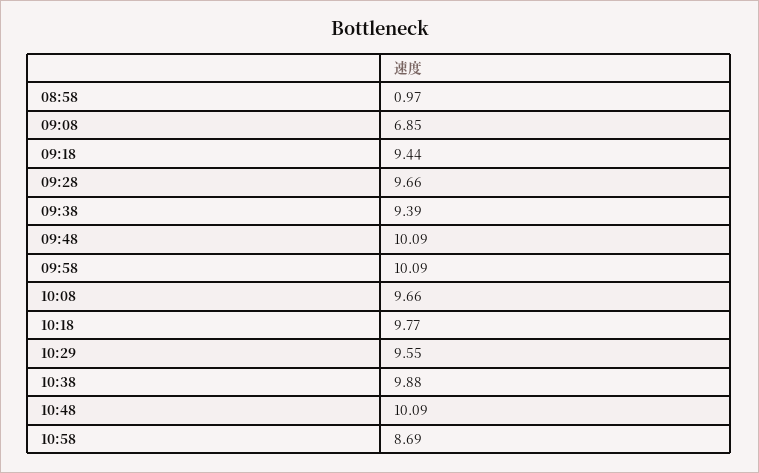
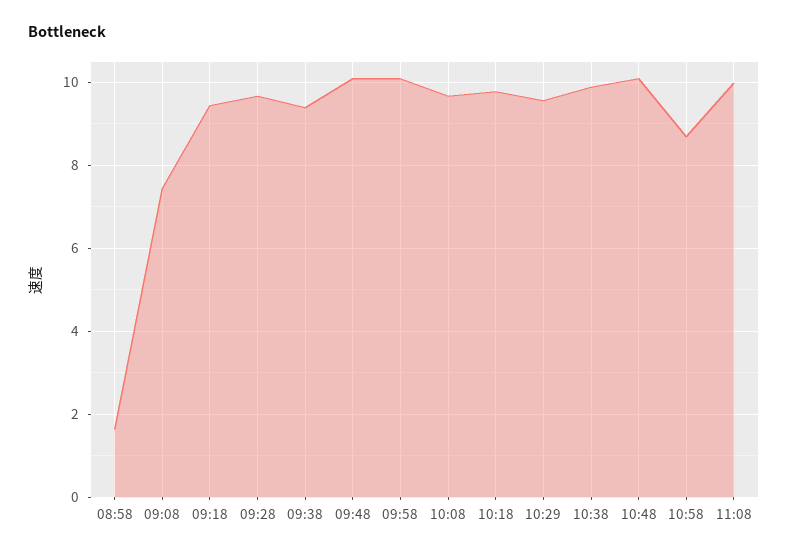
08:58: 0.97 -> 1.6
09:08: 6.85 -> 7.4
11:08: none -> 10

